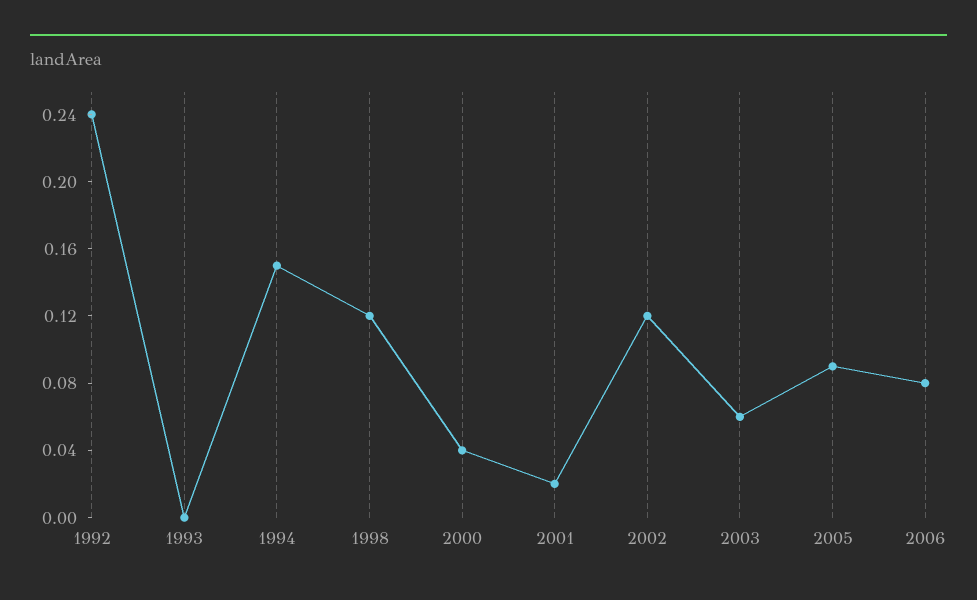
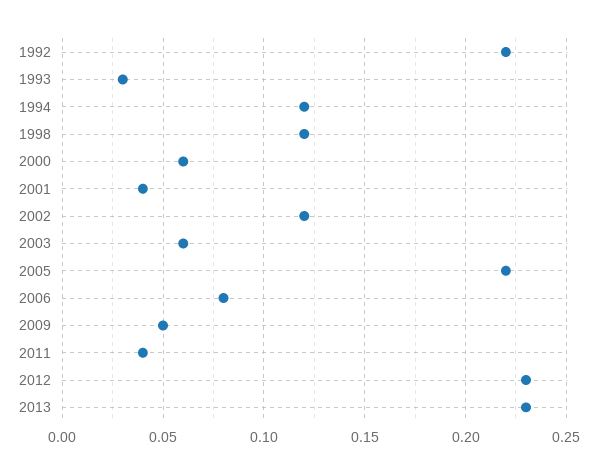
1992: 0.24 -> 0.22
1993: 0 -> 0.03
1994: 0.15 -> 0.12
2000: 0.04 -> 0.06
2001: 0.02 -> 0.04
2005: 0.09 -> 0.22
2009: none -> 0.05
2011: none -> 0.04
2012: none -> 0.23
2013: none -> 0.23

